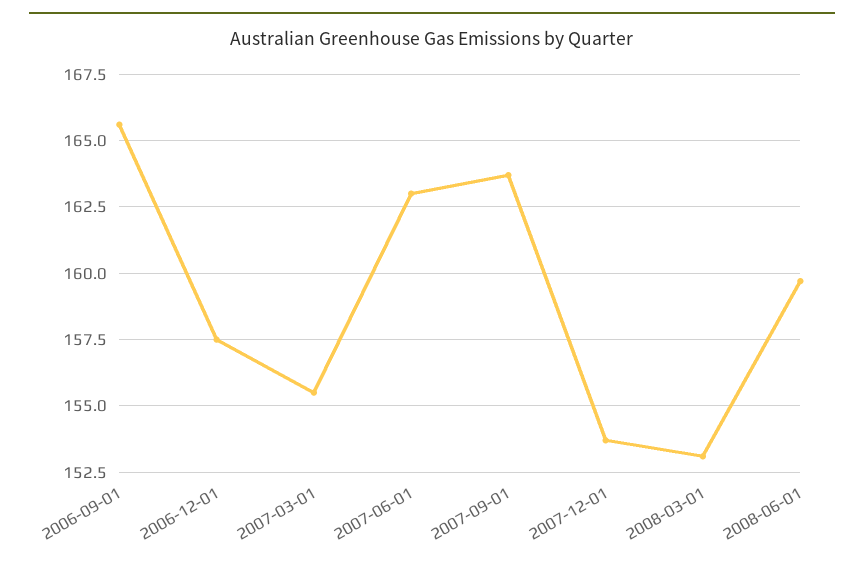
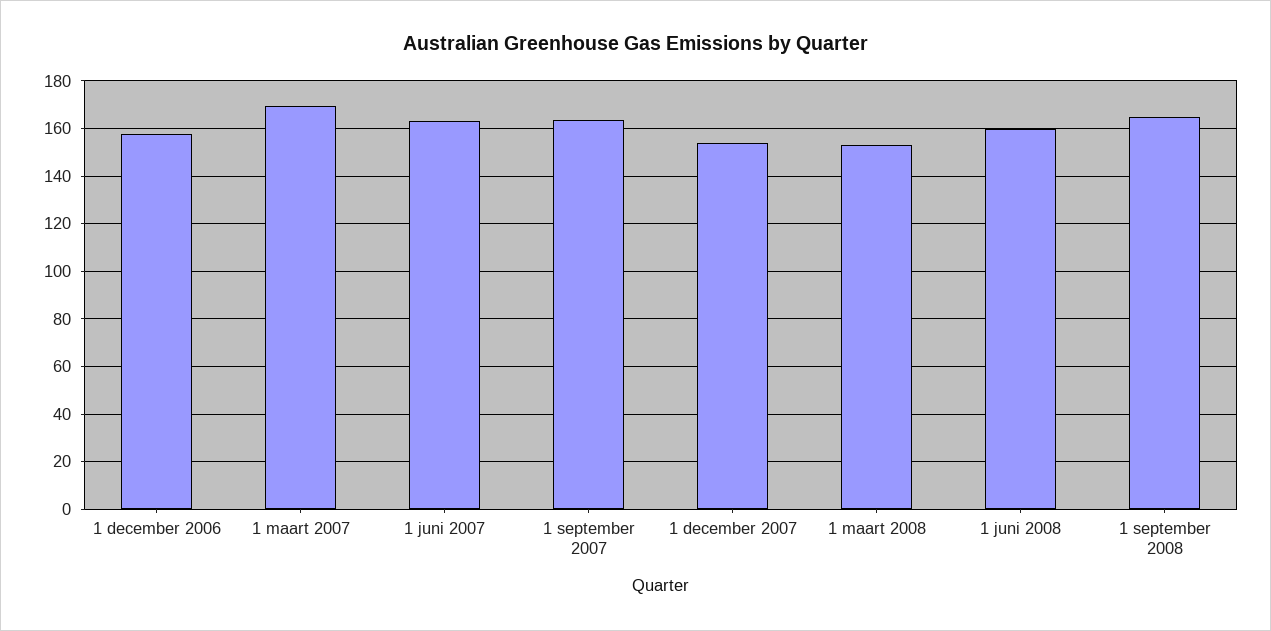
2006-09-01: 165.5 -> none
2007-03-01: 155.5 -> 170
1 september 2008: none -> 165

